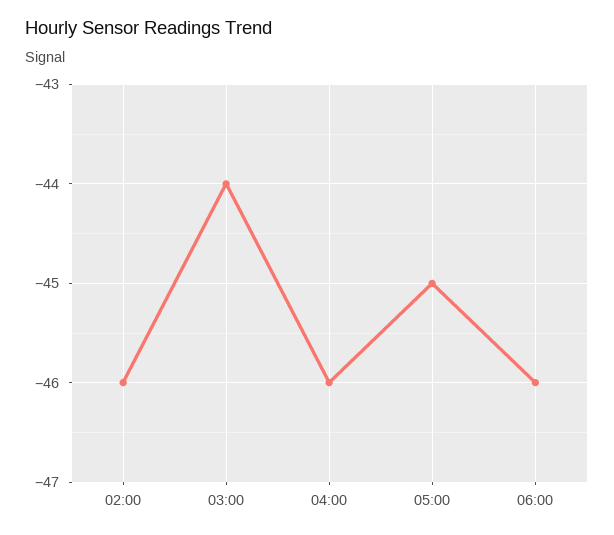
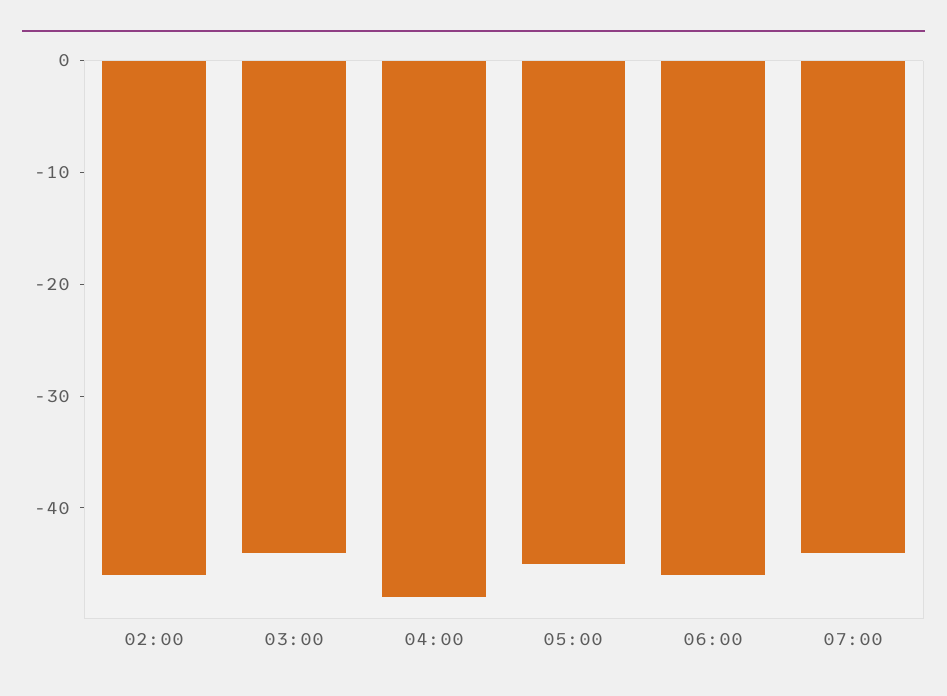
04:00: -46 -> -48
07:00: none -> -44

